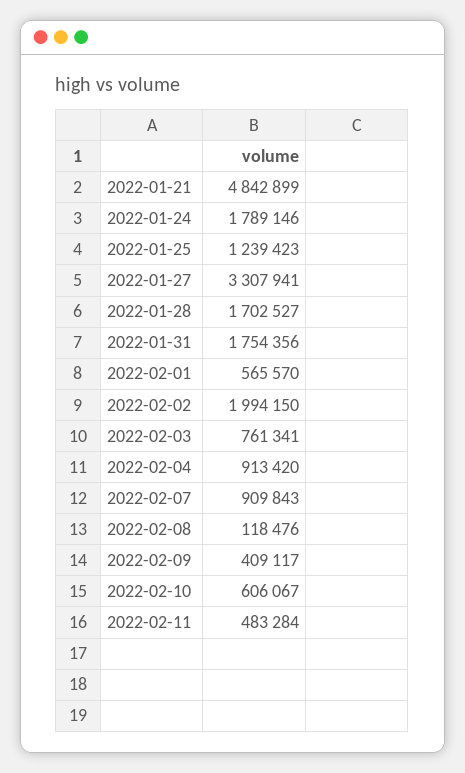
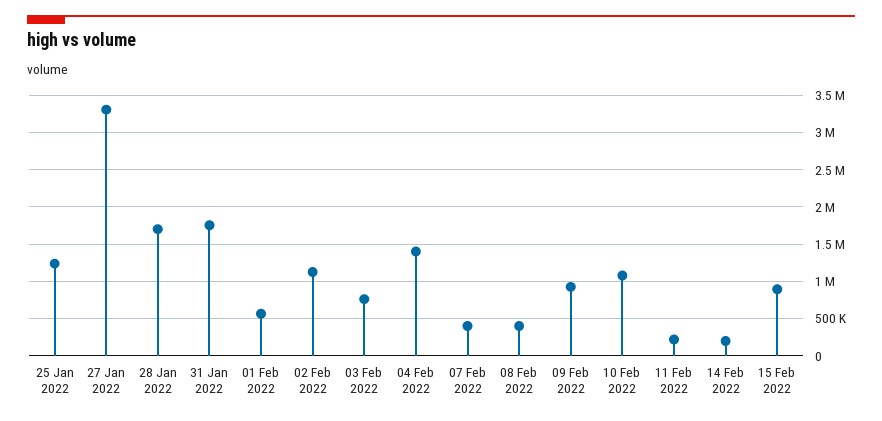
2022-01-21: 4842899 -> none
2022-01-24: 1789146 -> none
2022-02-02: 1994150 -> 1100000
2022-02-04: 913420 -> 1400000
2022-02-07: 909843 -> 400000
2022-02-08: 118476 -> 400000
2022-02-09: 409117 -> 900000
2022-02-10: 606067 -> 1100000
2022-02-11: 483284 -> 200000
14 Feb 2022: none -> 200000
15 Feb 2022: none -> 900000

